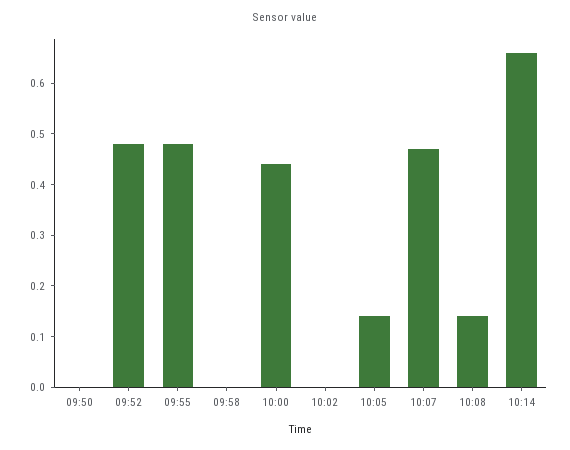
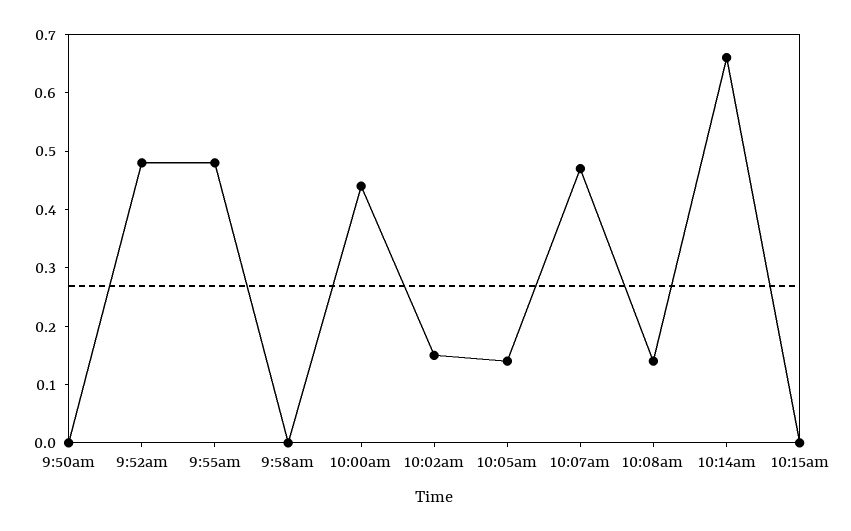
10:02: 0 -> 0.15
10:15am: none -> 0

